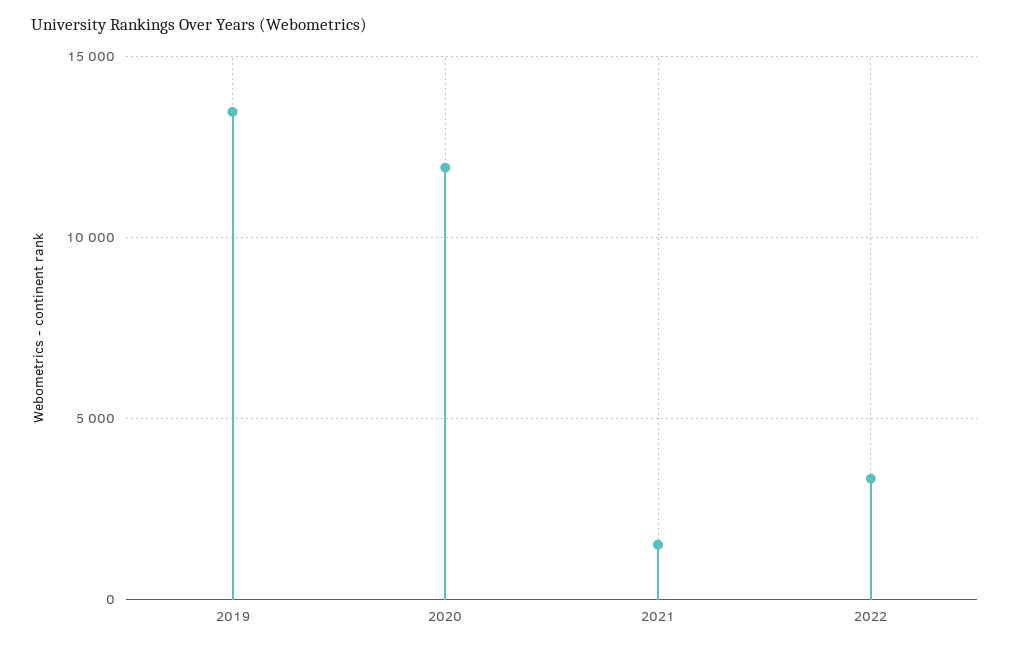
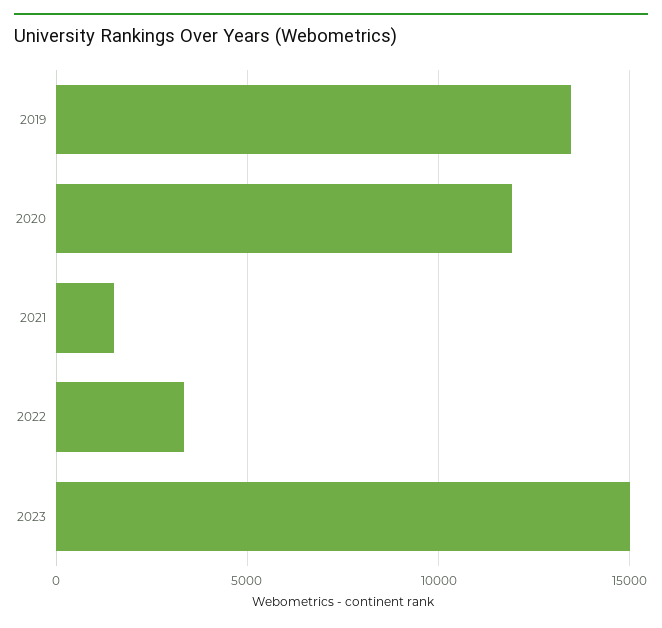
2023: none -> 15000

